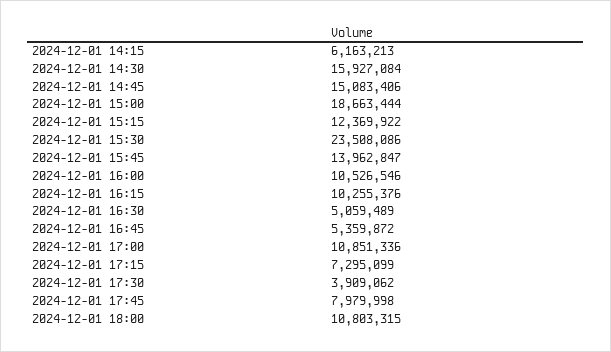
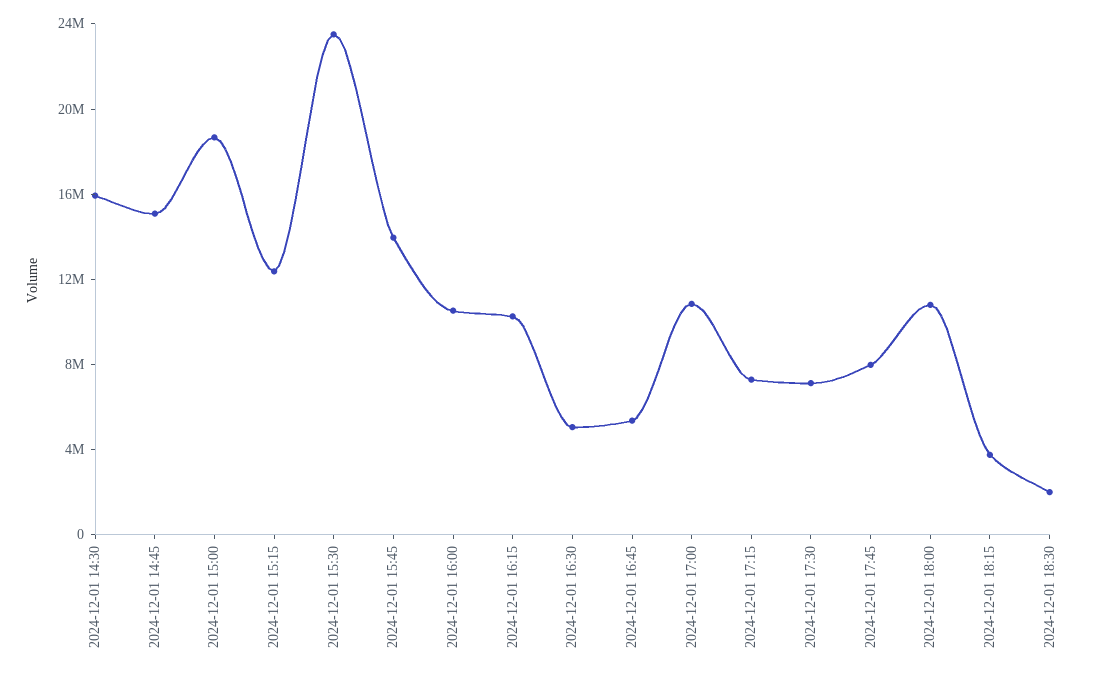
2024-12-01 14:15: 6163213 -> none
2024-12-01 17:30: 3909062 -> 7000000
2024-12-01 18:15: none -> 4000000
2024-12-01 18:30: none -> 2000000

